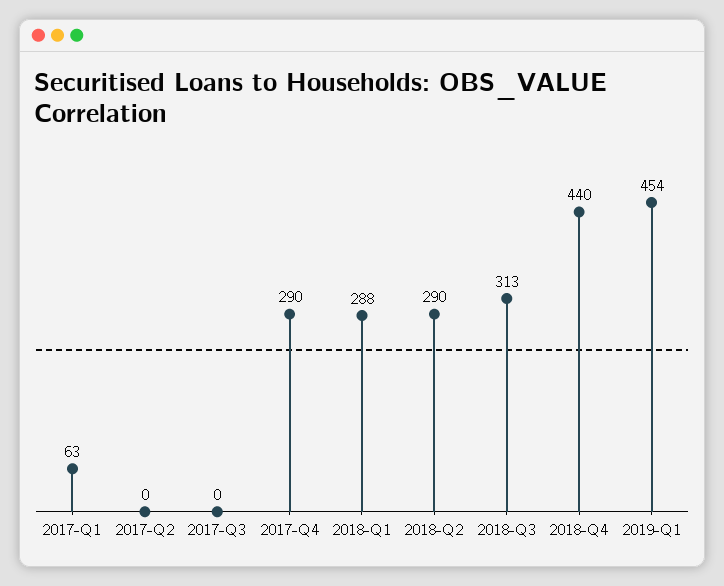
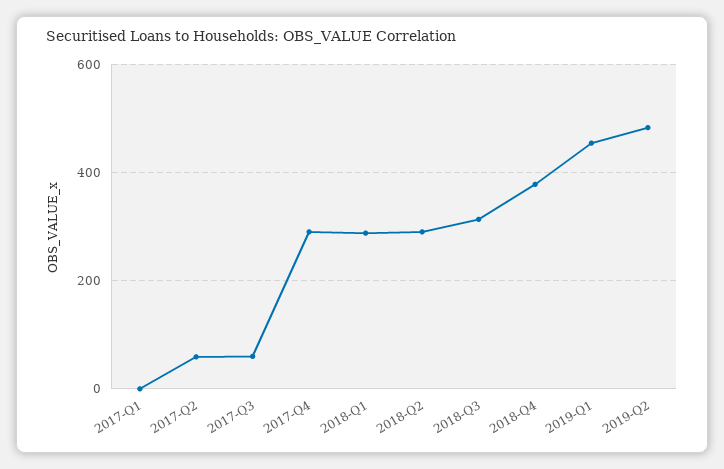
2017-Q1: 63 -> 0
2017-Q2: 0 -> 60
2017-Q3: 0 -> 60
2018-Q4: 440 -> 380
2019-Q2: none -> 480

